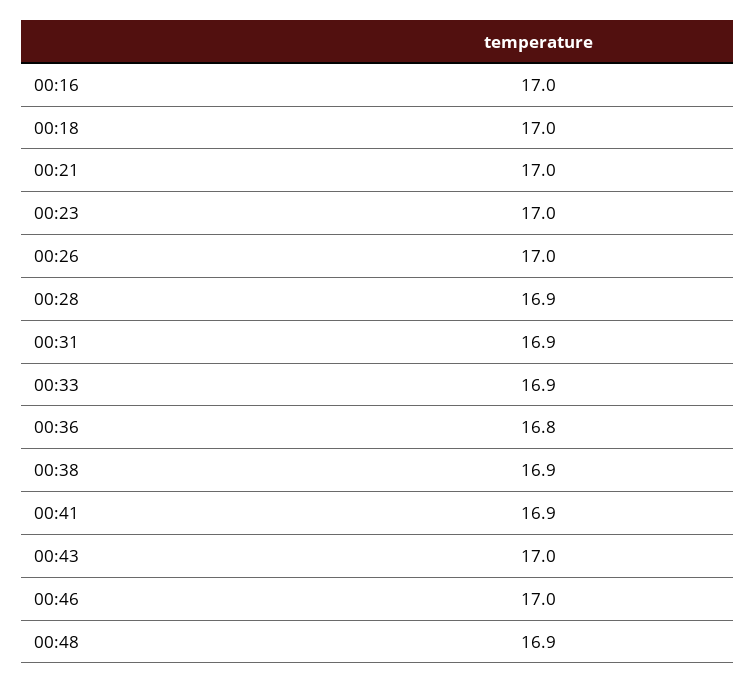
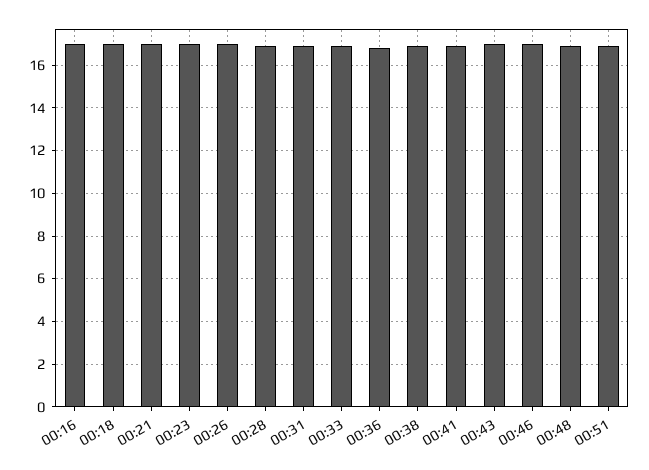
00:51: none -> 17

